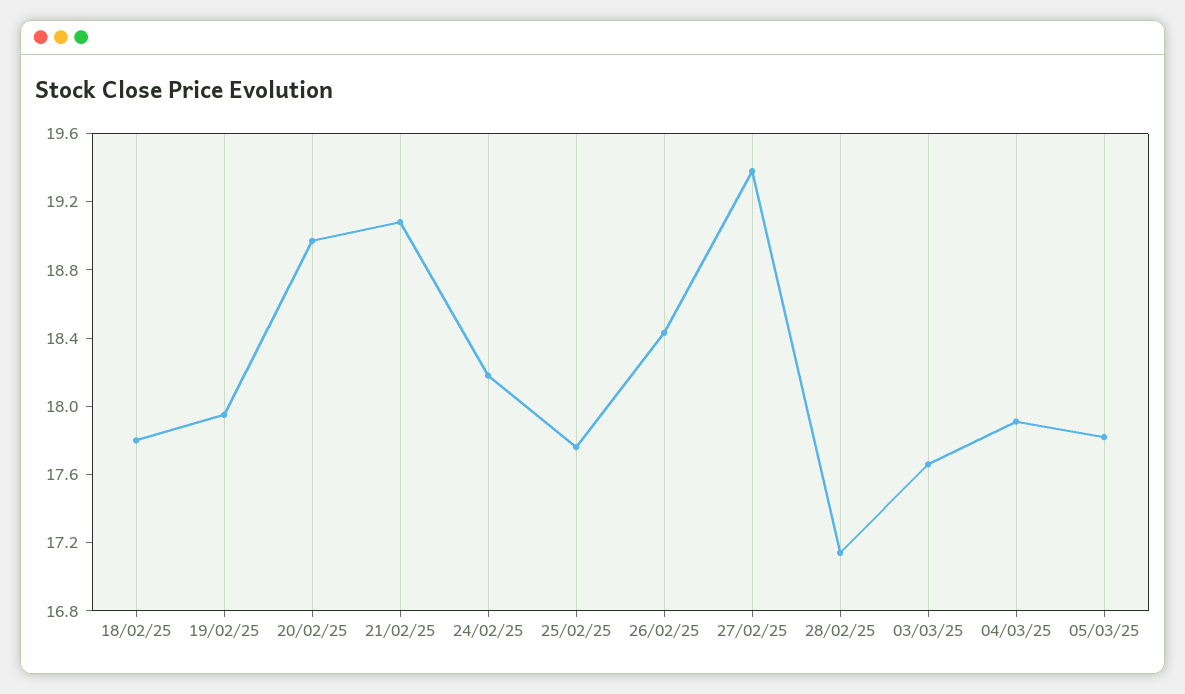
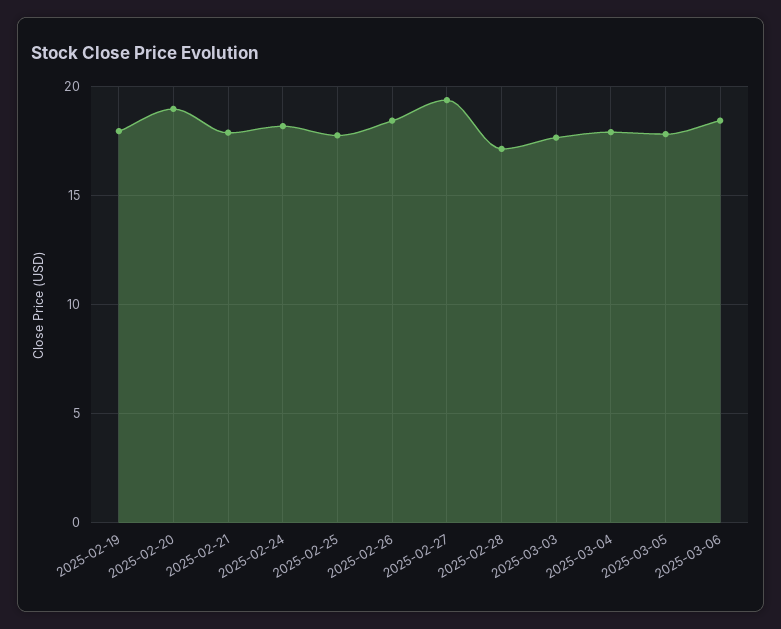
18/02/25: 17.8 -> none
21/02/25: 19.1 -> 18
2025-03-06: none -> 18.5

